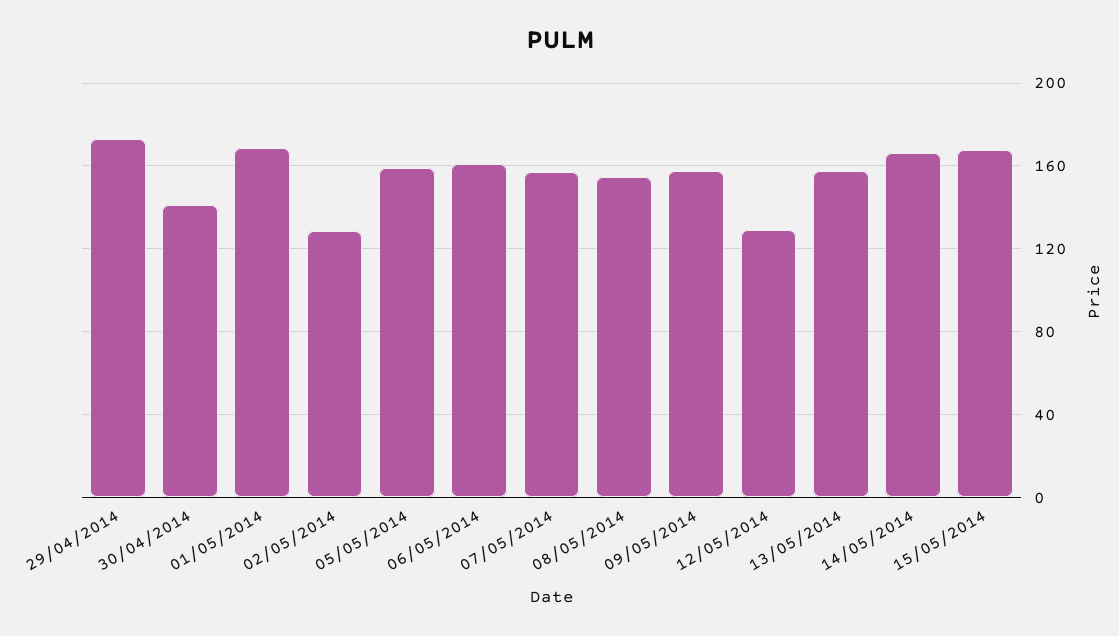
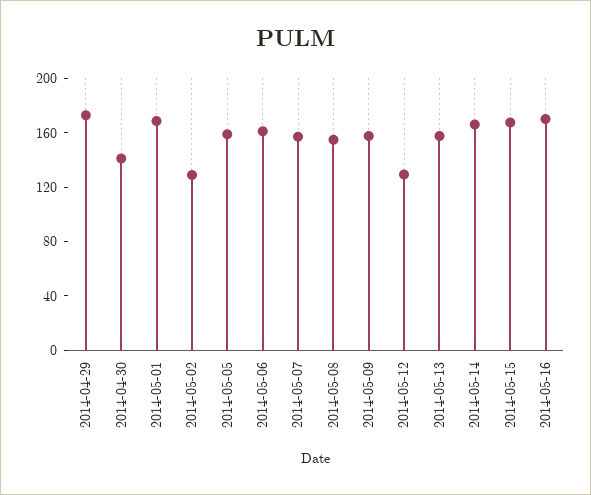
2014-05-16: none -> 170

